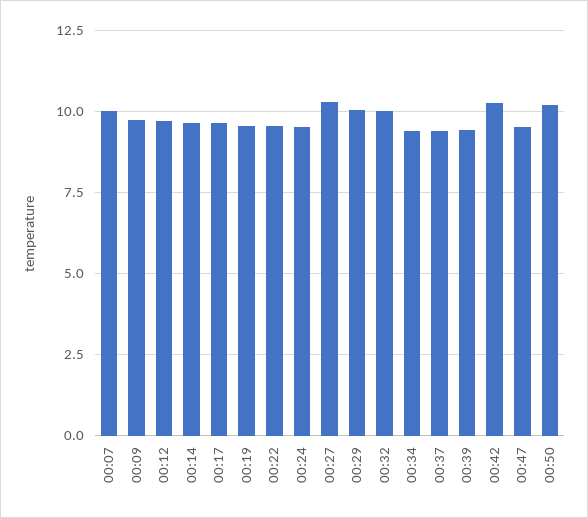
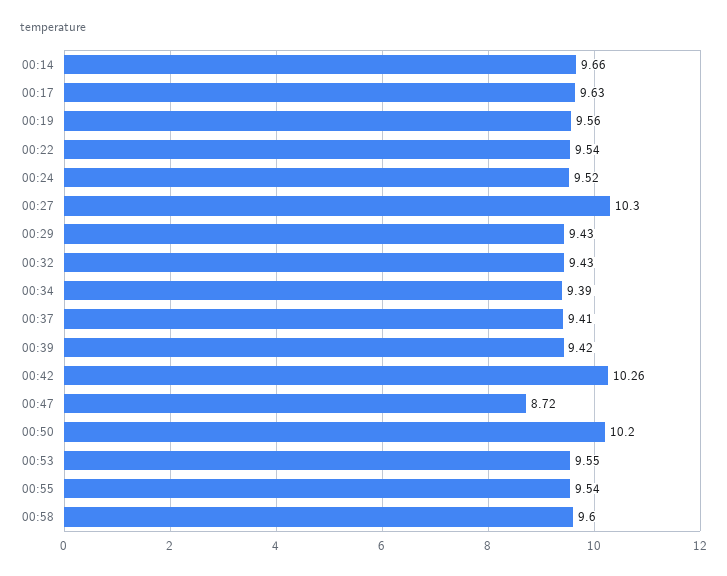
00:07: 10 -> none
00:09: 9.75 -> none
00:12: 9.75 -> none
00:29: 10 -> 9.43
00:32: 10 -> 9.43
00:47: 9.5 -> 8.72
00:53: none -> 9.55
00:55: none -> 9.54
00:58: none -> 9.6

